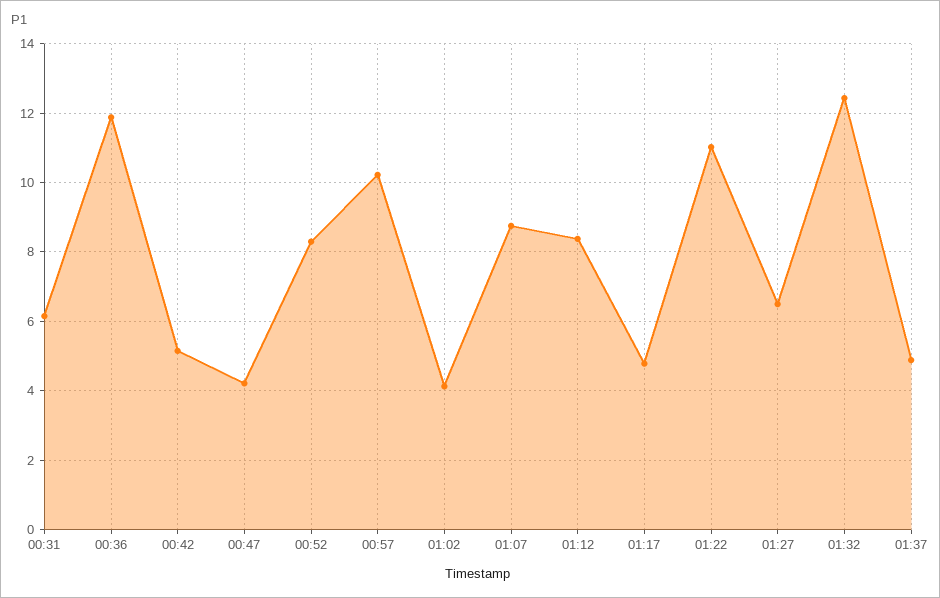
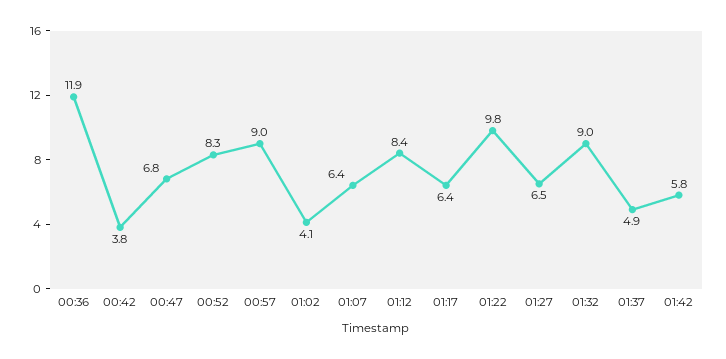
00:31: 6.2 -> none
00:42: 5.2 -> 3.8
00:47: 4.2 -> 6.8
00:57: 10.2 -> 9
01:07: 8.8 -> 6.4
01:17: 4.8 -> 6.4
01:22: 11 -> 9.8
01:32: 12.4 -> 9
01:42: none -> 5.8

